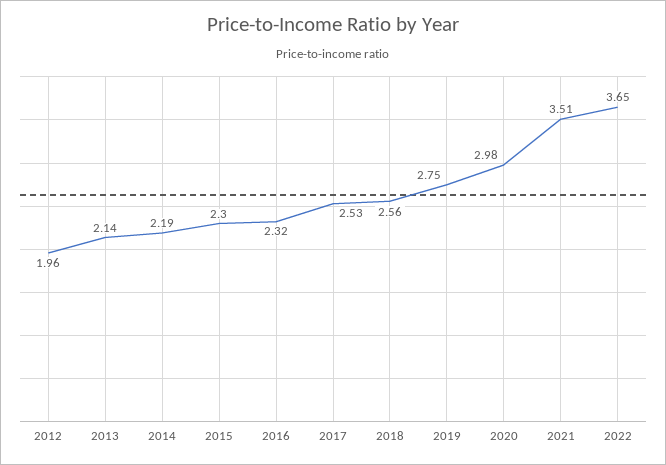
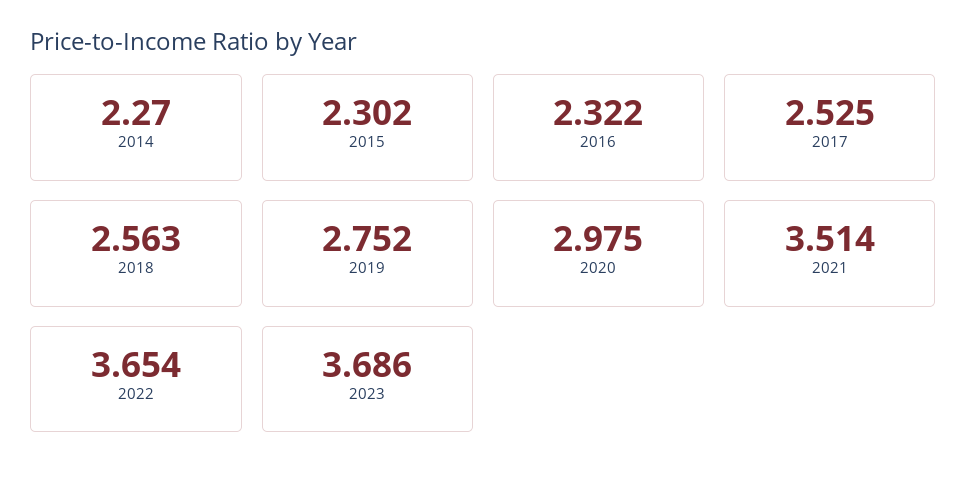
2012: 1.96 -> none
2013: 2.14 -> none
2014: 2.19 -> 2.27
2023: none -> 3.686

